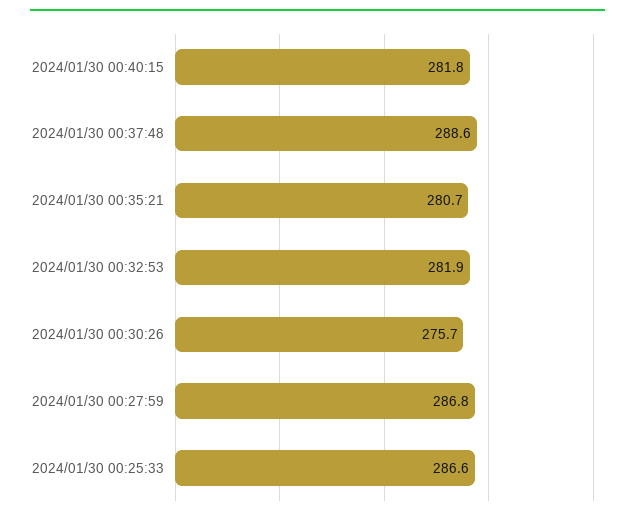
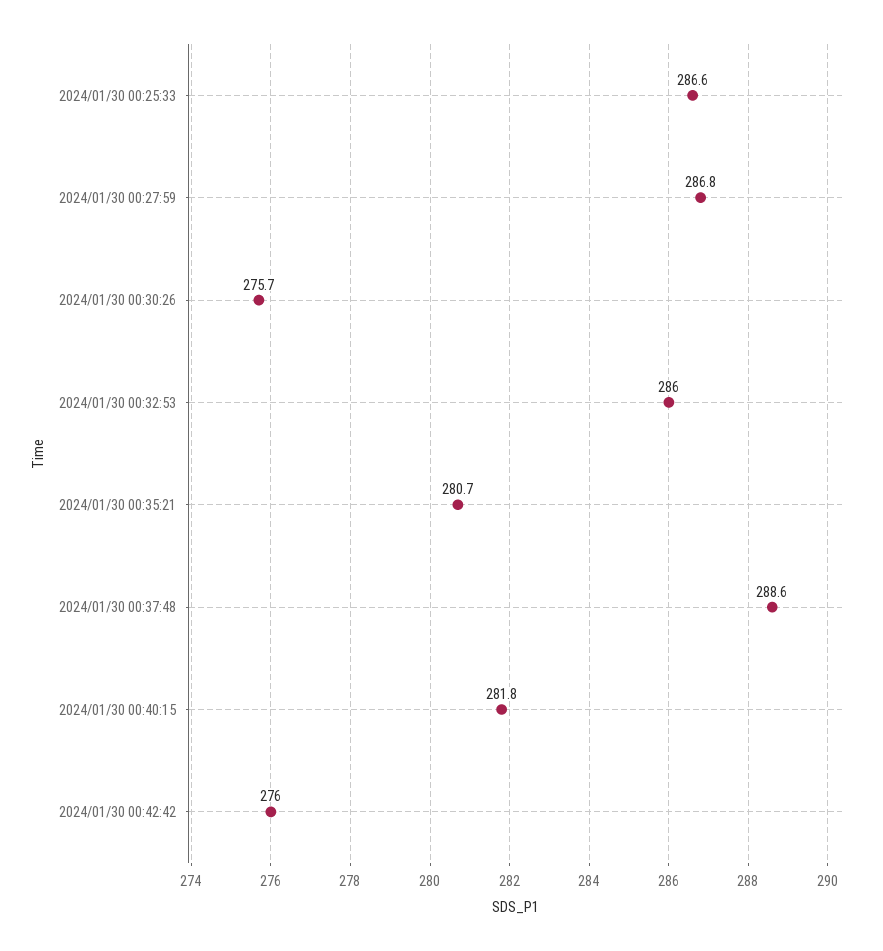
2024/01/30 00:32:53: 281.9 -> 286
2024/01/30 00:42:42: none -> 276

